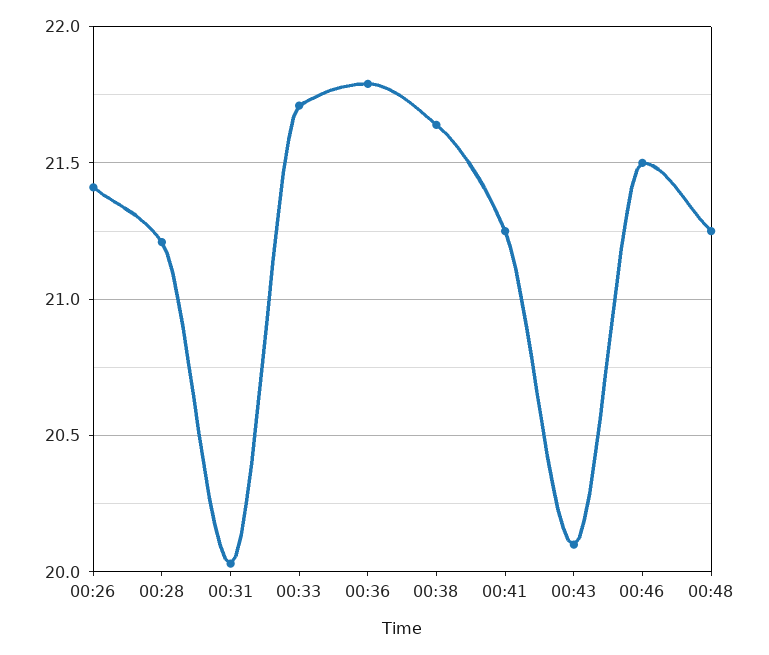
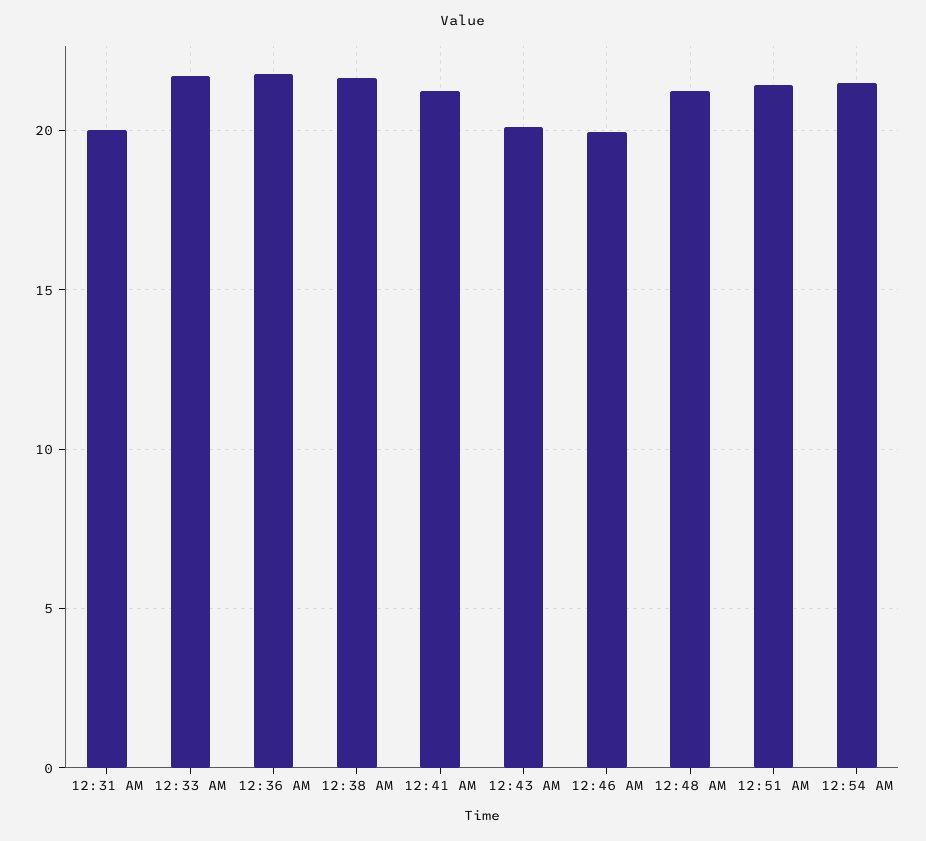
00:26: 21.4 -> none
00:28: 21.2 -> none
00:46: 21.5 -> 20
12:51 AM: none -> 21.5
12:54 AM: none -> 21.5

